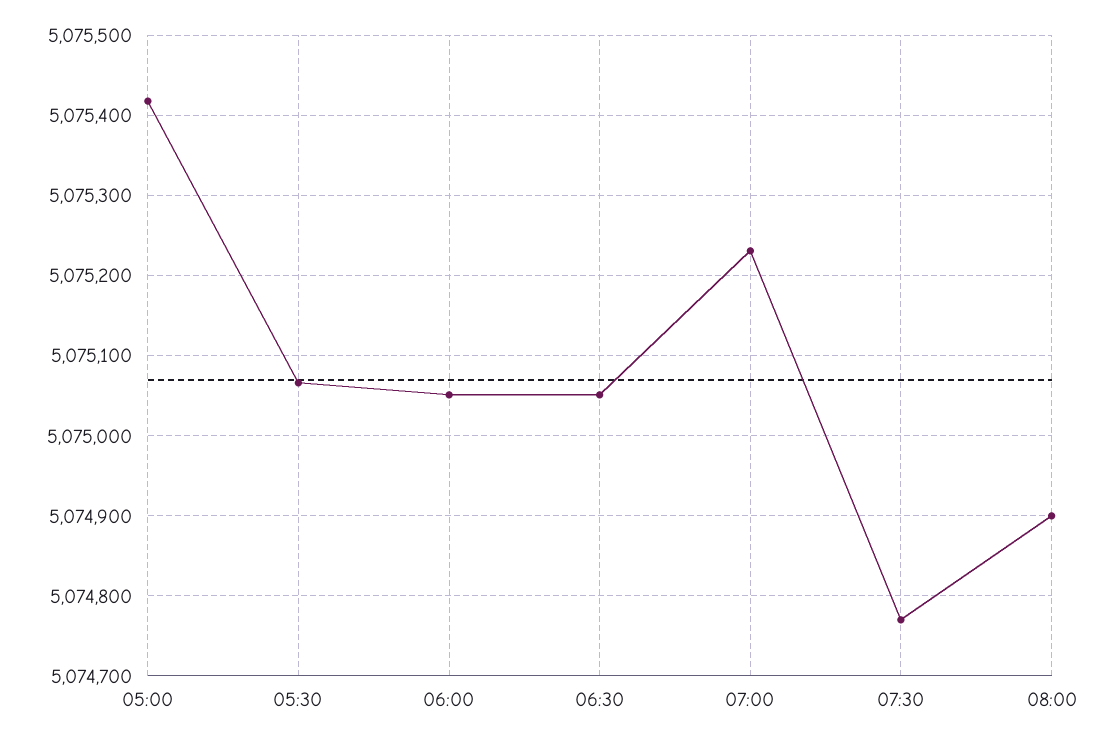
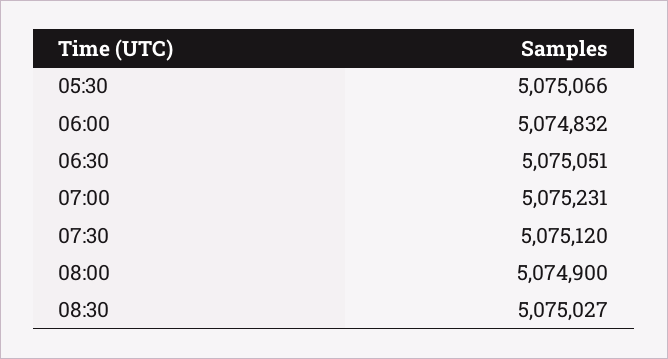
05:00: 5075420 -> none
06:00: 5075050 -> 5074832
07:30: 5074770 -> 5075120
08:30: none -> 5075027

